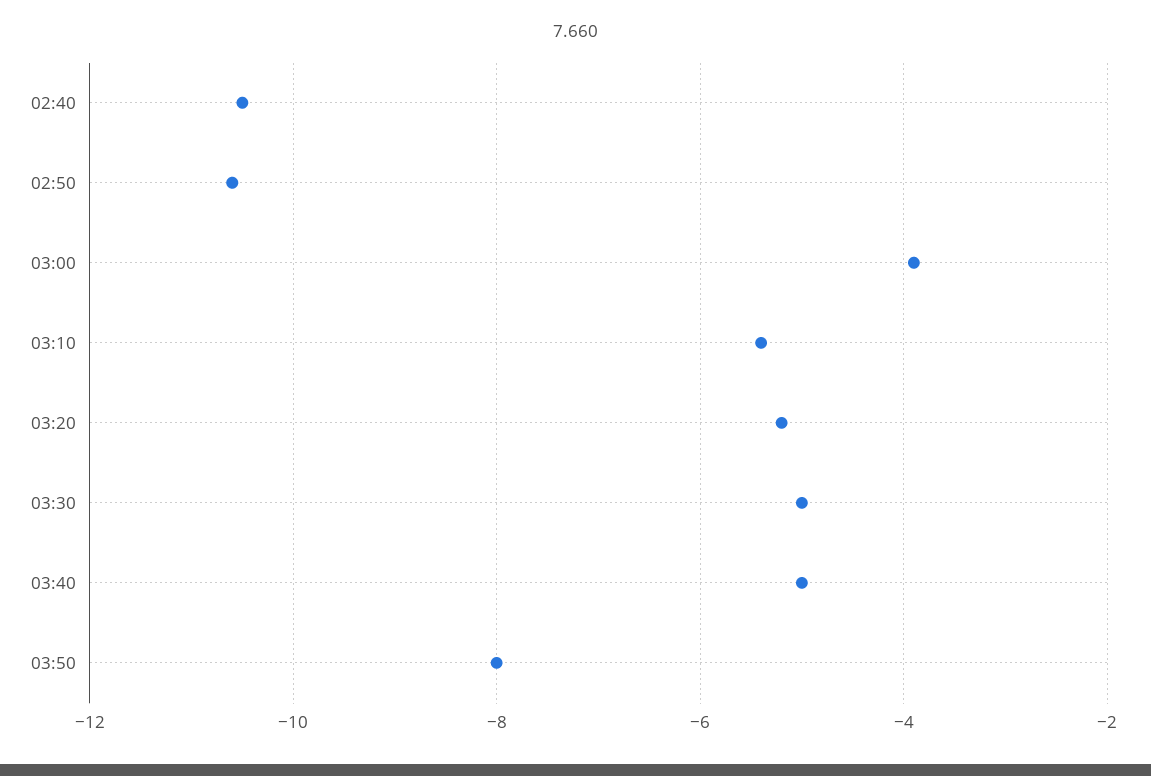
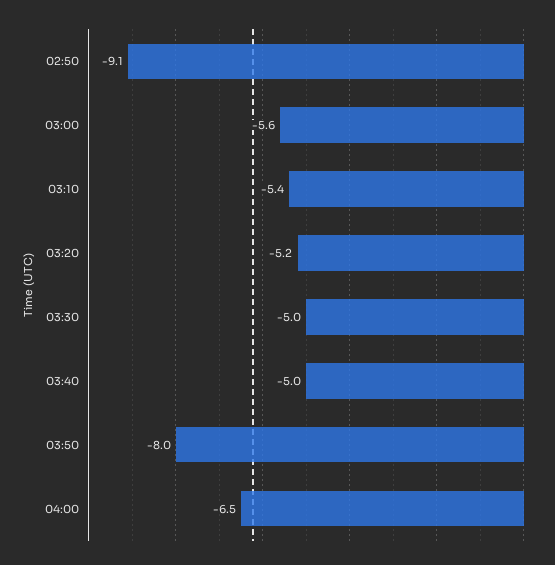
02:40: -10.5 -> none
02:50: -10.5 -> -9.1
03:00: -4 -> -5.6
04:00: none -> -6.5

